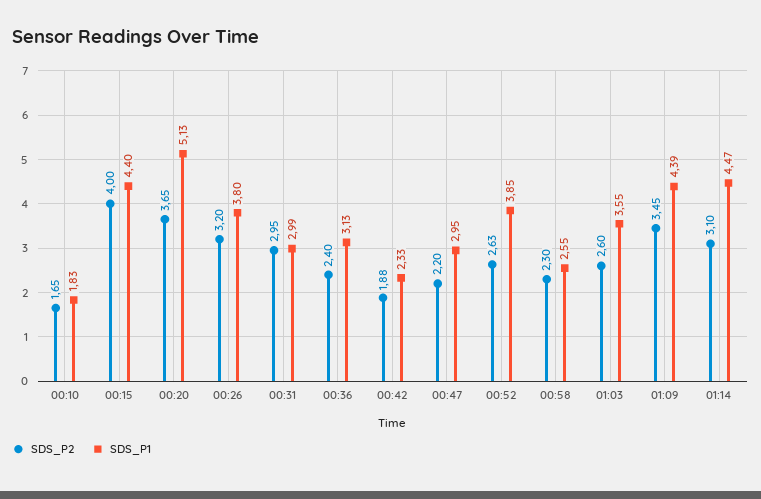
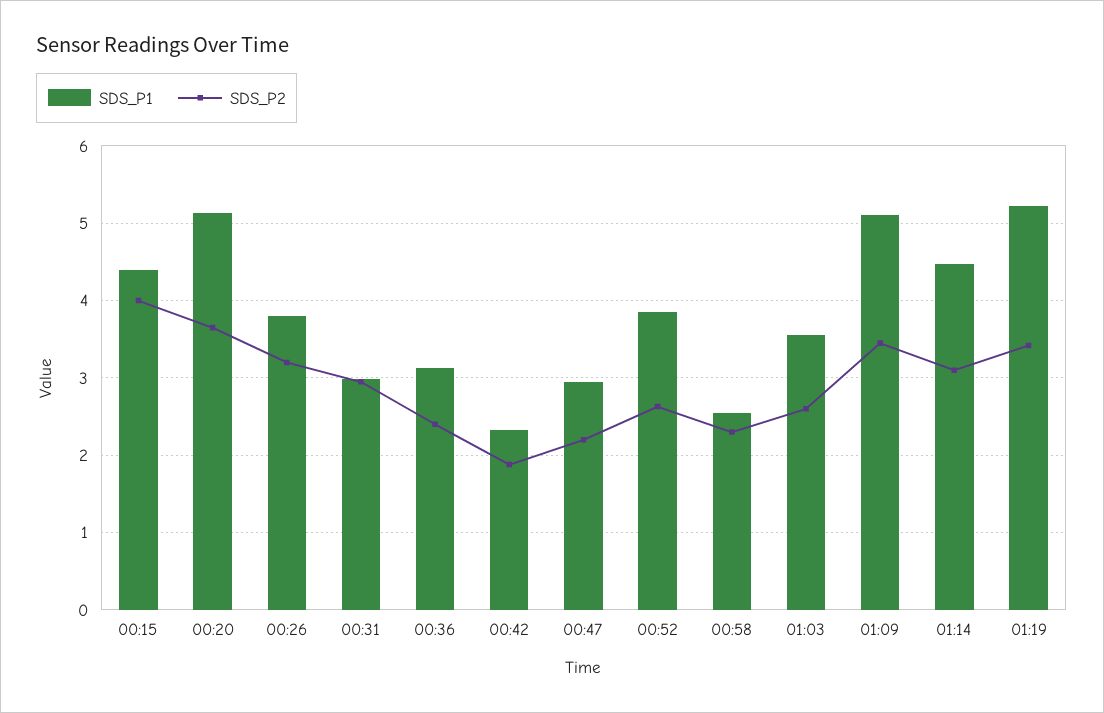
SDS_P2, 00:10: 1.65 -> none
SDS_P1, 00:10: 1.83 -> none
SDS_P1, 01:09: 4.39 -> 5.1
SDS_P1, 01:19: none -> 5.2
SDS_P2, 01:19: none -> 3.4

